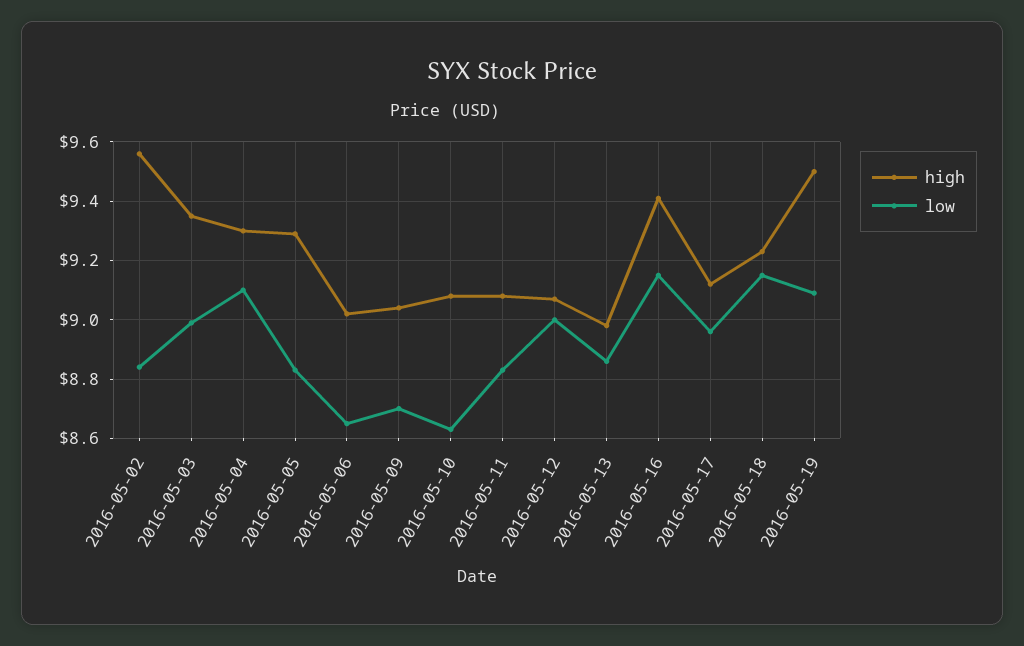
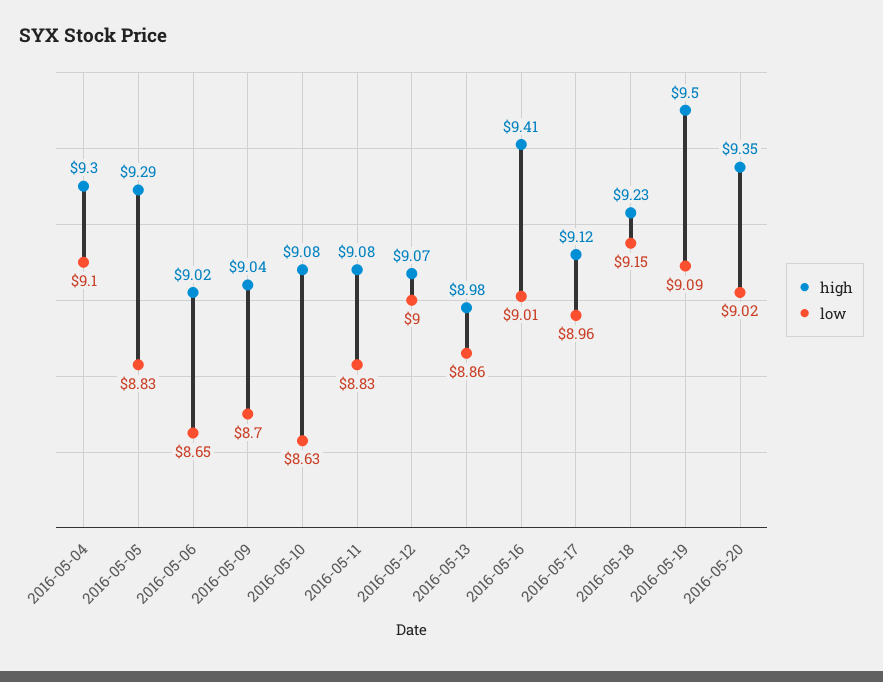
high, 2016-05-02: 9.55 -> none
low, 2016-05-02: 8.85 -> none
high, 2016-05-03: 9.35 -> none
low, 2016-05-03: 9 -> none
low, 2016-05-16: 9.15 -> 9.01
high, 2016-05-20: none -> 9.35
low, 2016-05-20: none -> 9.02

